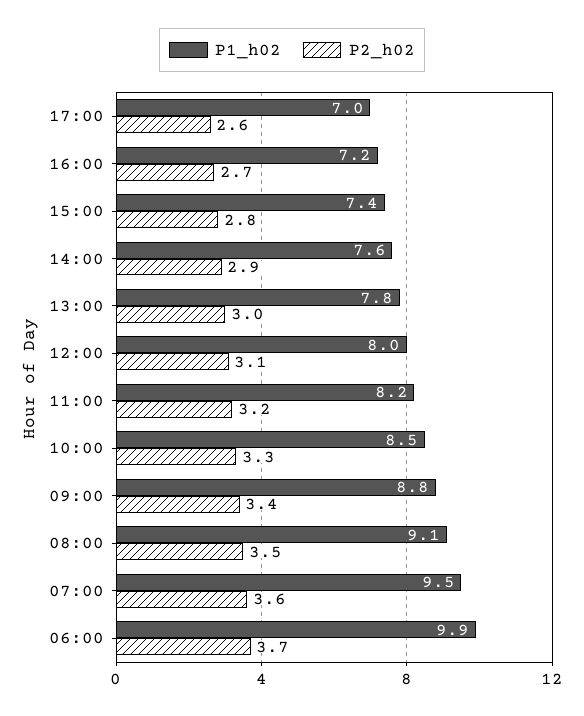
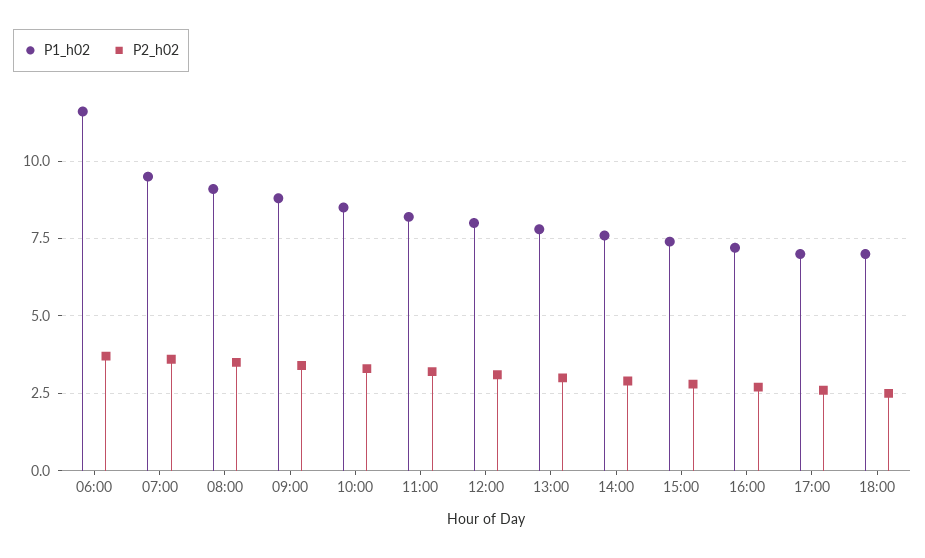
P1_h02, 06:00: 9.9 -> 11.5
P1_h02, 18:00: none -> 7
P2_h02, 18:00: none -> 2.5

